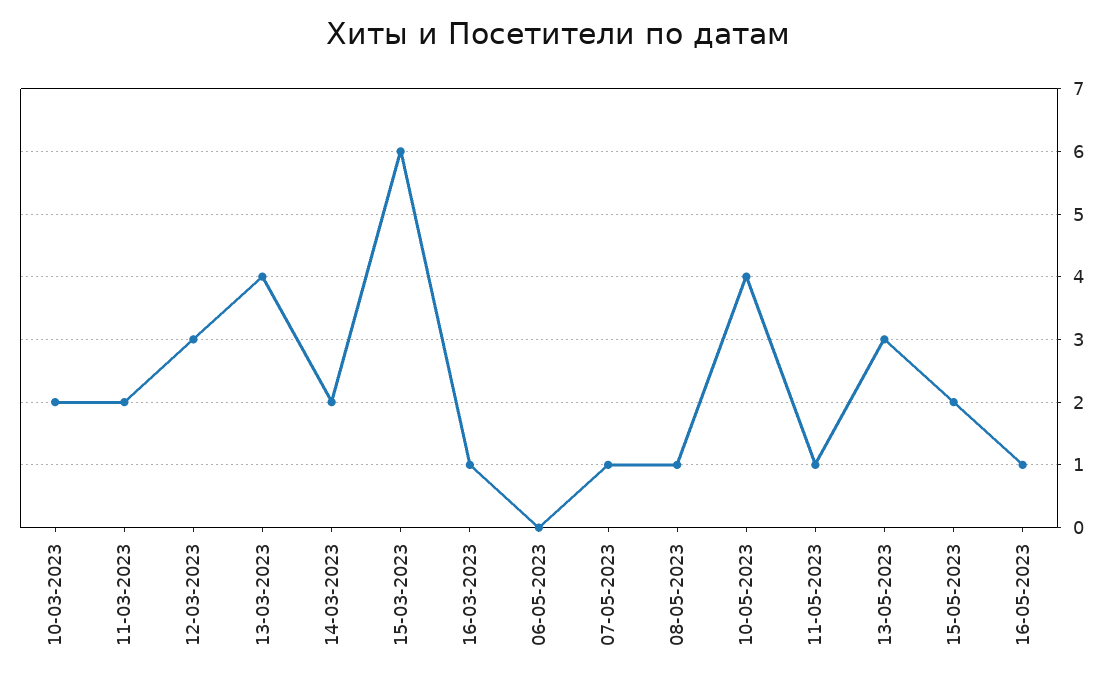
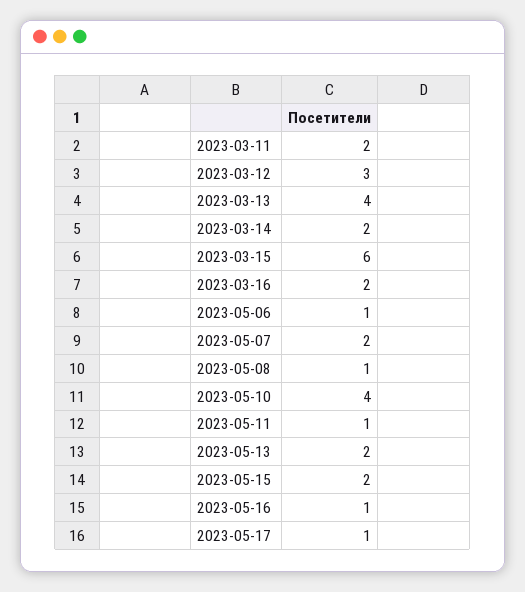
10-03-2023: 2 -> none
16-03-2023: 1 -> 2
06-05-2023: 0 -> 1
07-05-2023: 1 -> 2
13-05-2023: 3 -> 2
2023-05-17: none -> 1

